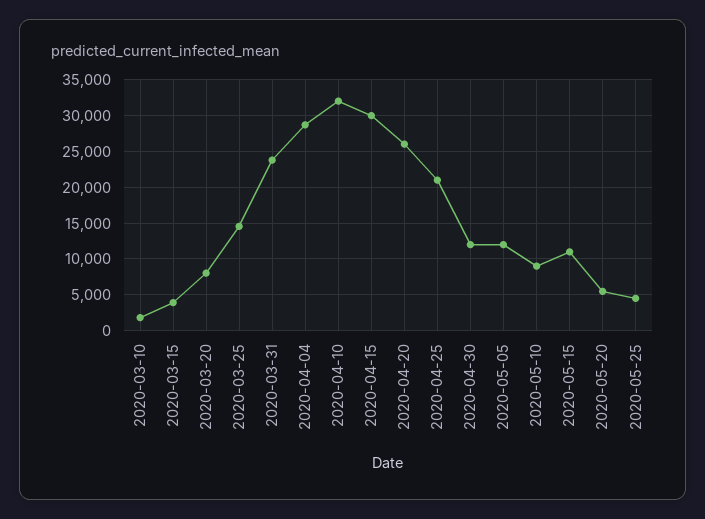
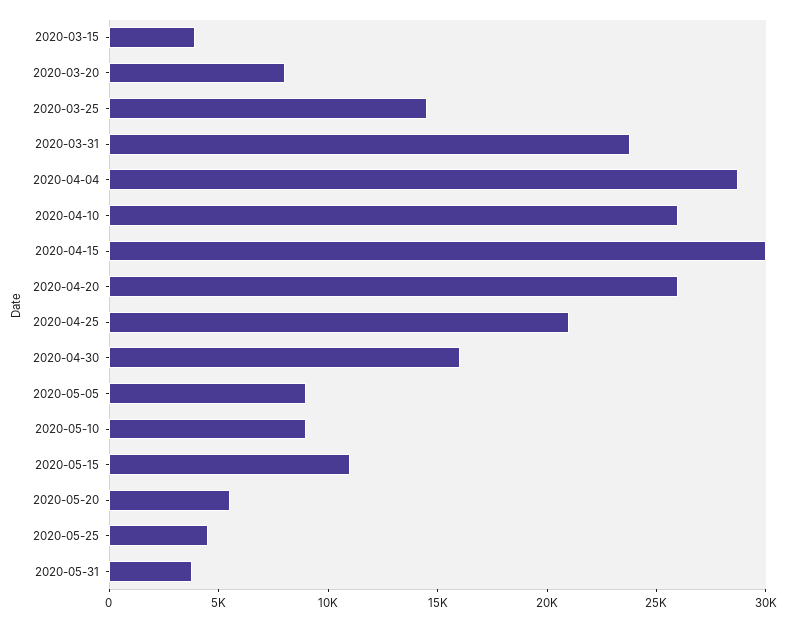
2020-03-10: 2000 -> none
2020-04-10: 32000 -> 26000
2020-04-30: 12000 -> 16000
2020-05-05: 12000 -> 9000
2020-05-31: none -> 4000

